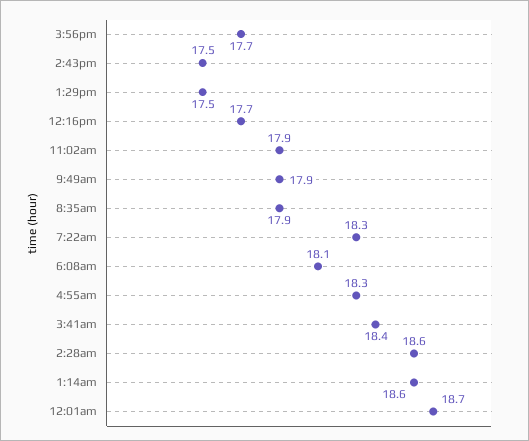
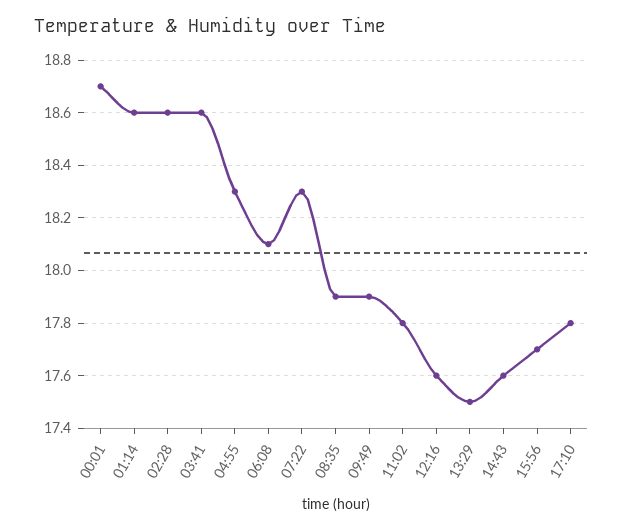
2:43pm: 17.5 -> 17.6
12:16pm: 17.7 -> 17.6
11:02am: 17.9 -> 17.8
3:41am: 18.4 -> 18.6
17:10: none -> 17.8

